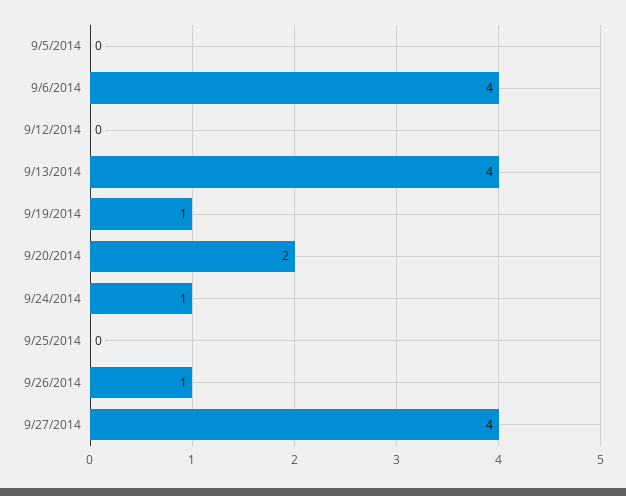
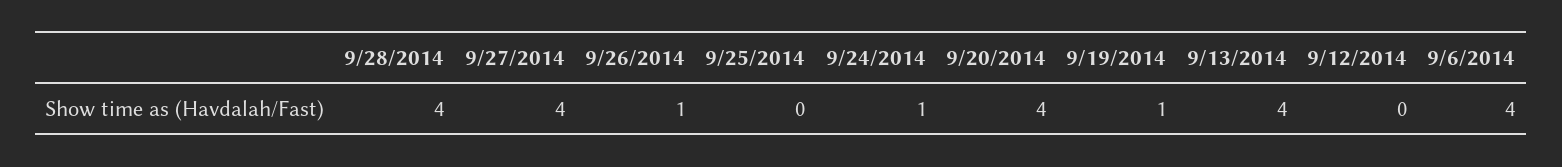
9/5/2014: 0 -> none
9/20/2014: 2 -> 4
9/28/2014: none -> 4

